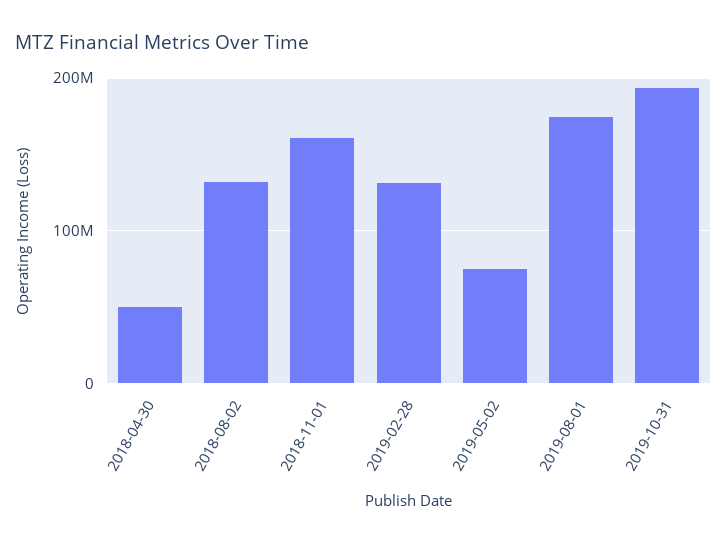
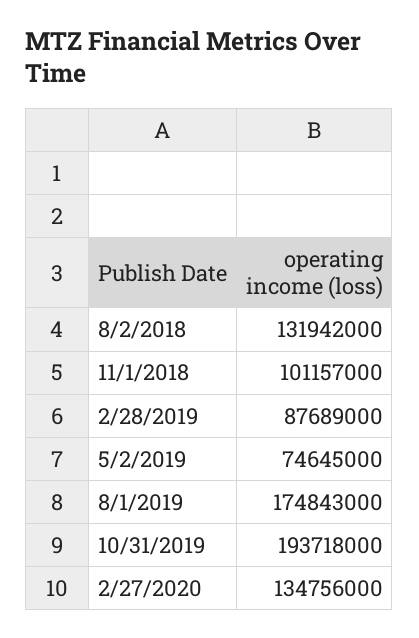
2018-04-30: 50000000 -> none
2018-11-01: 160000000 -> 101157000
2019-02-28: 130000000 -> 87689000
2/27/2020: none -> 134756000

